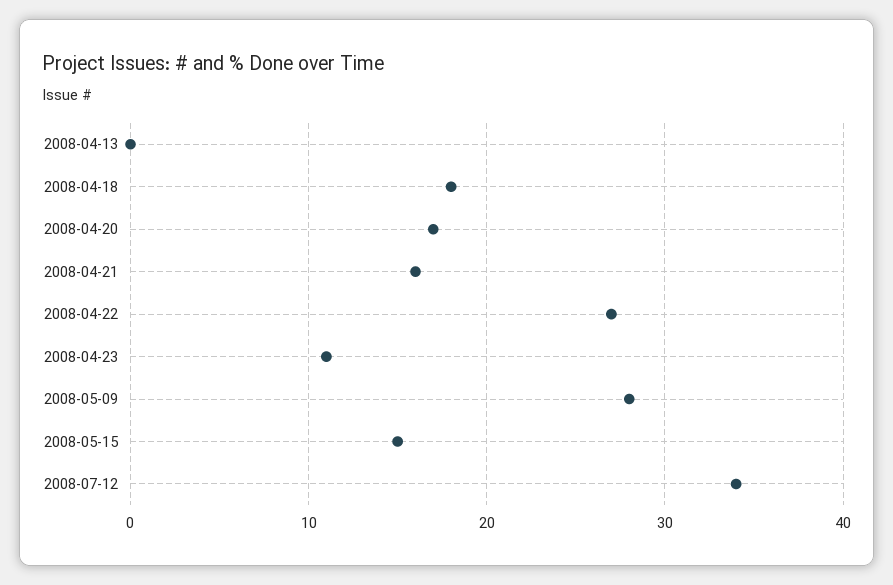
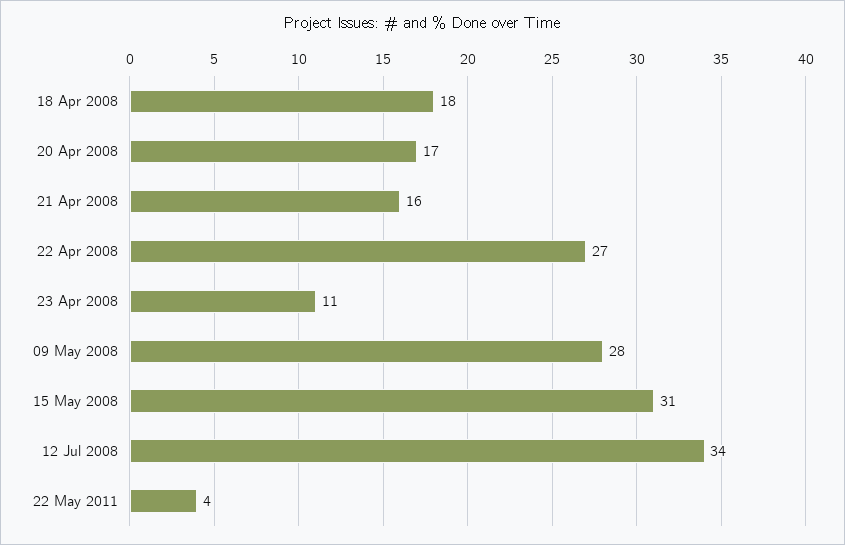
2008-04-13: 0 -> none
2008-05-15: 15 -> 31
22 May 2011: none -> 4

